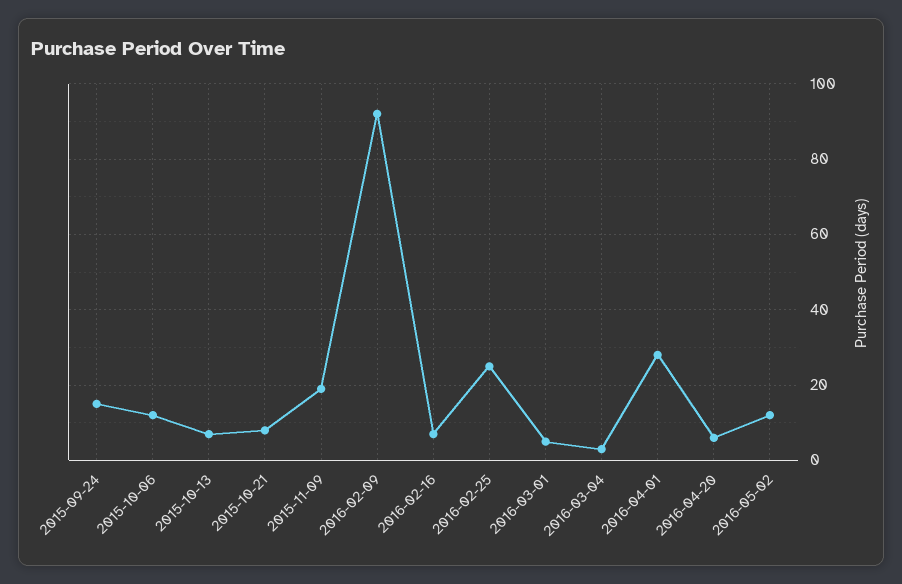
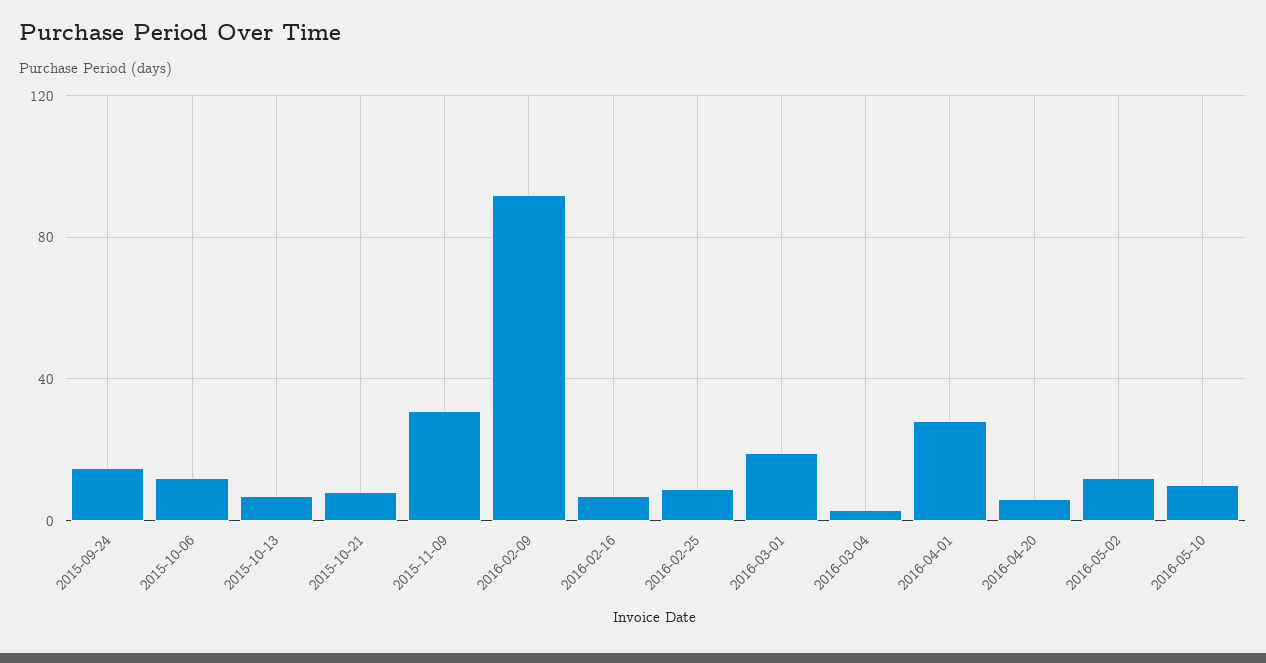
2015-11-09: 20 -> 30
2016-02-25: 25 -> 10
2016-03-01: 5 -> 20
2016-05-10: none -> 10

